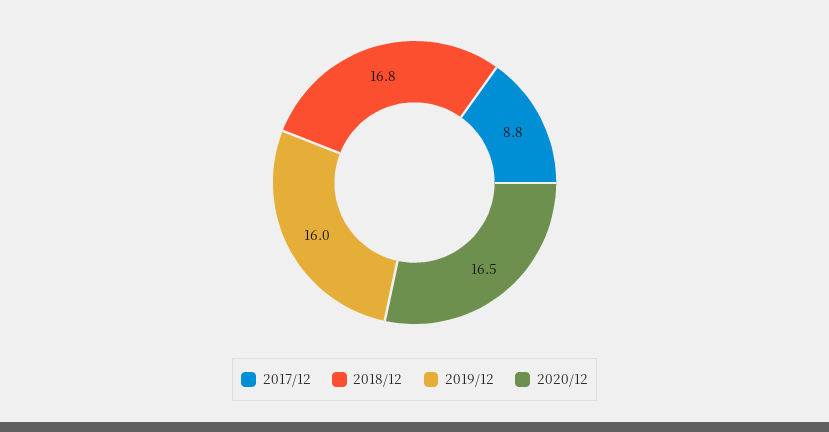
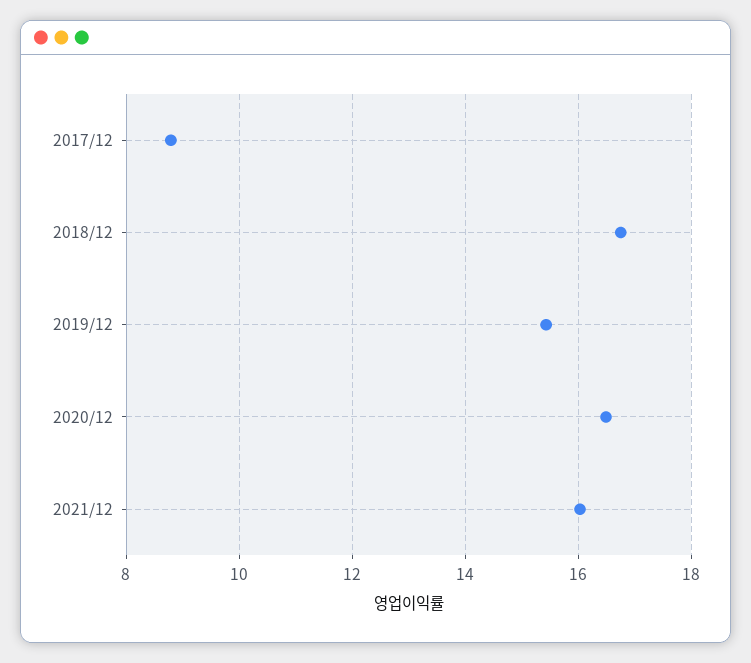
2019/12: 16 -> 15.4
2021/12: none -> 16

